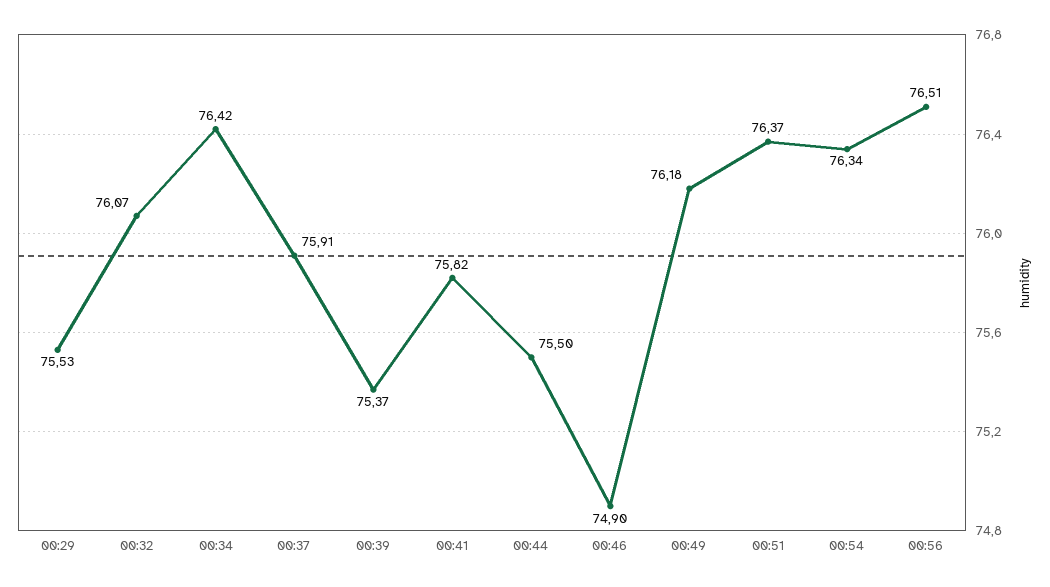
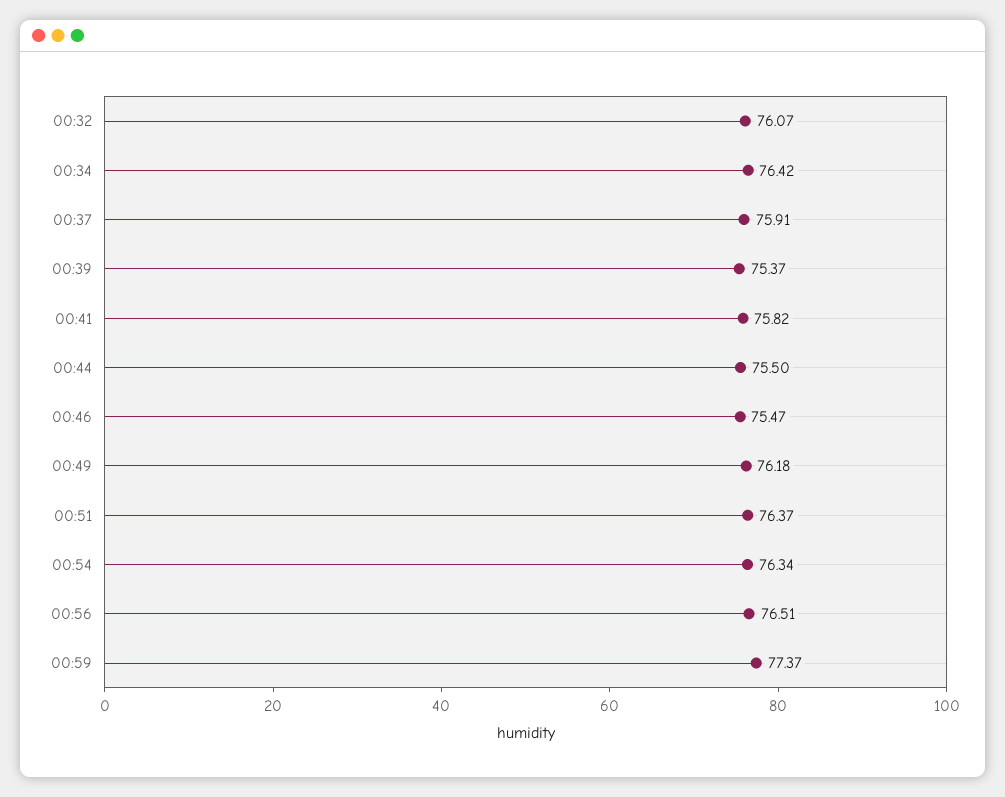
00:29: 75.53 -> none
00:46: 74.9 -> 75.47
00:59: none -> 77.37

